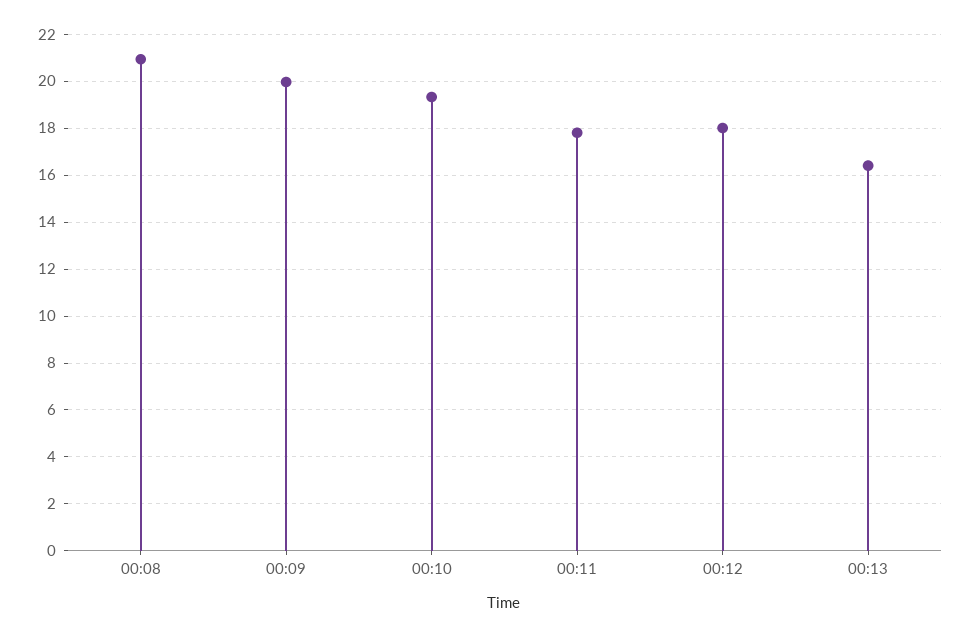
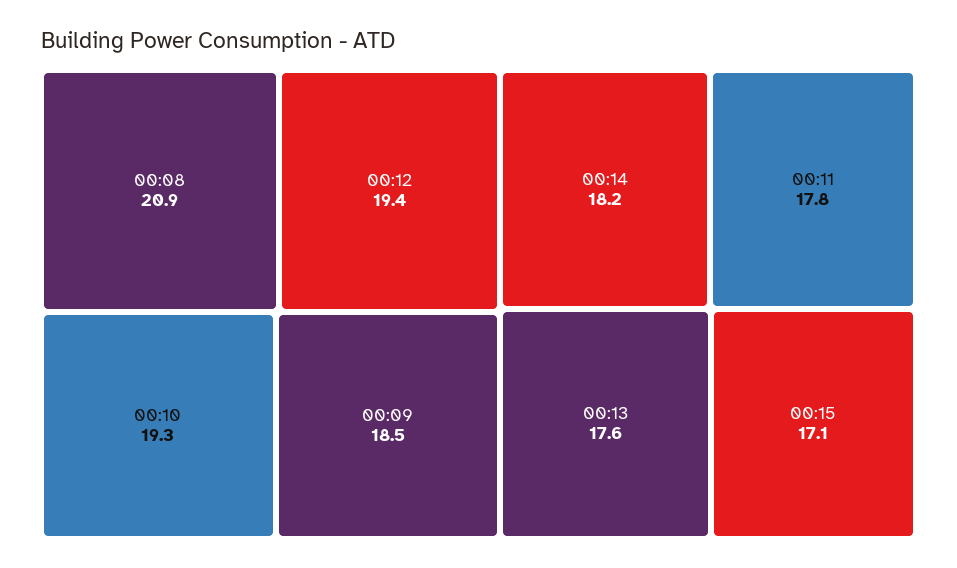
00:09: 20 -> 18.5
00:12: 18 -> 19.4
00:13: 16.5 -> 17.6
00:14: none -> 18.2
00:15: none -> 17.1

